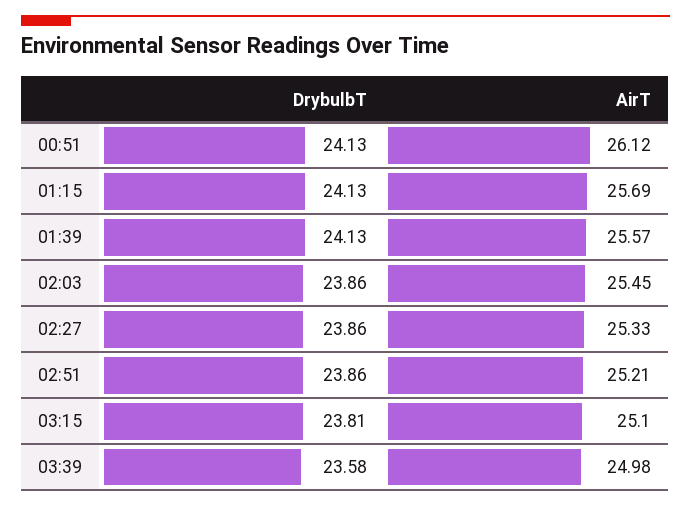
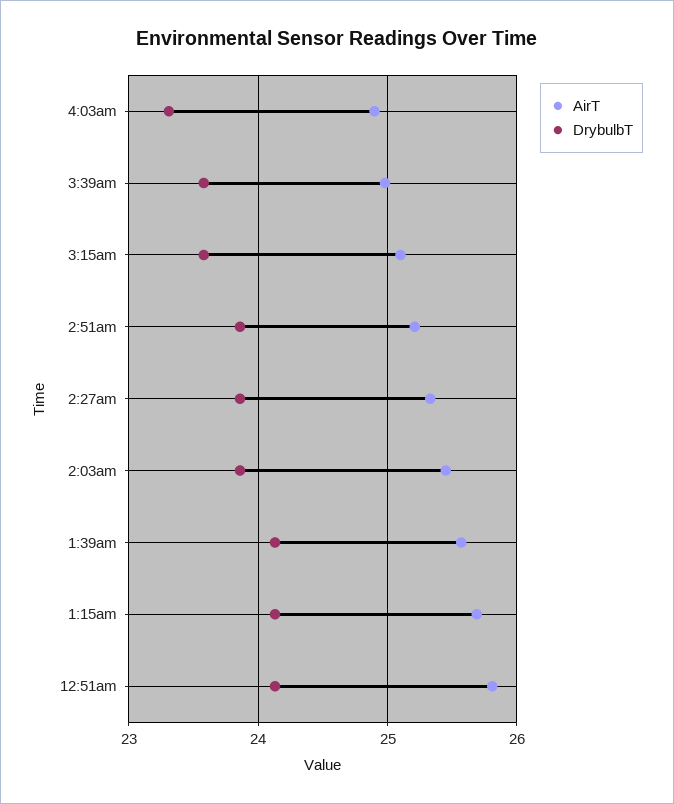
AirT, 00:51: 26.12 -> 25.8
DrybulbT, 03:15: 23.81 -> 23.6
AirT, 4:03am: none -> 24.9
DrybulbT, 4:03am: none -> 23.3

